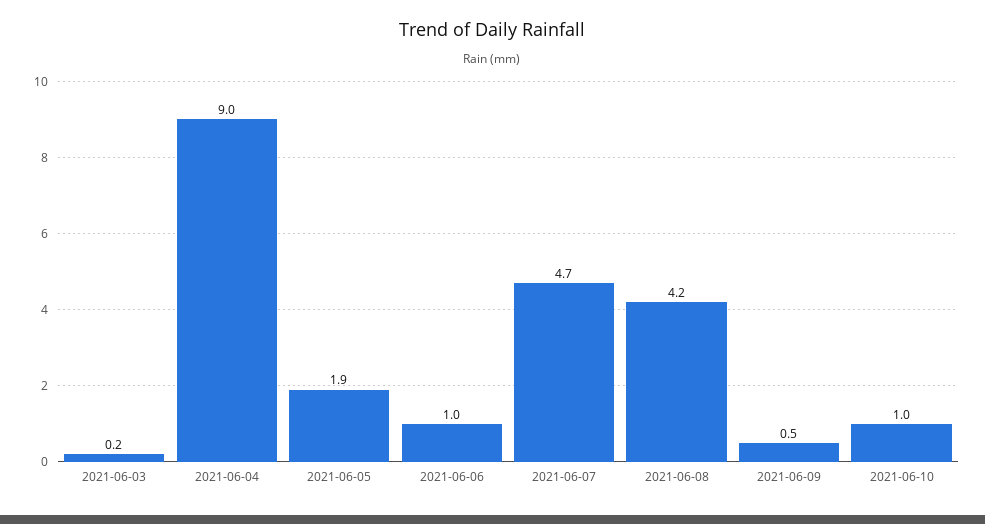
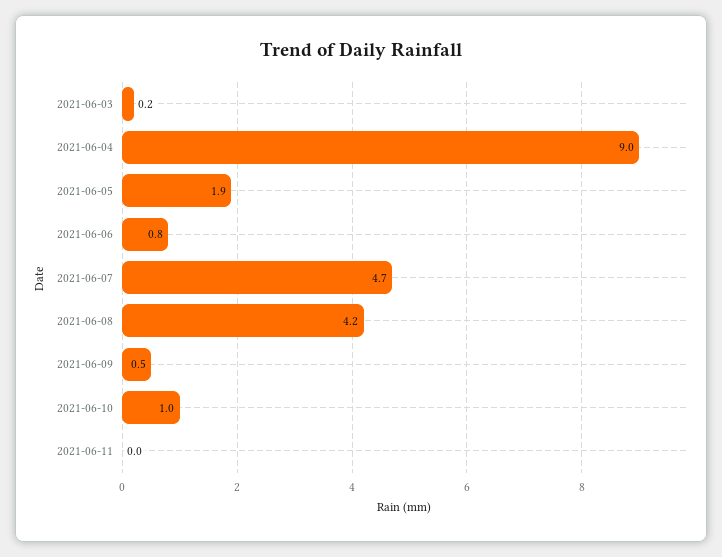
2021-06-06: 1 -> 0.8
2021-06-11: none -> 0

